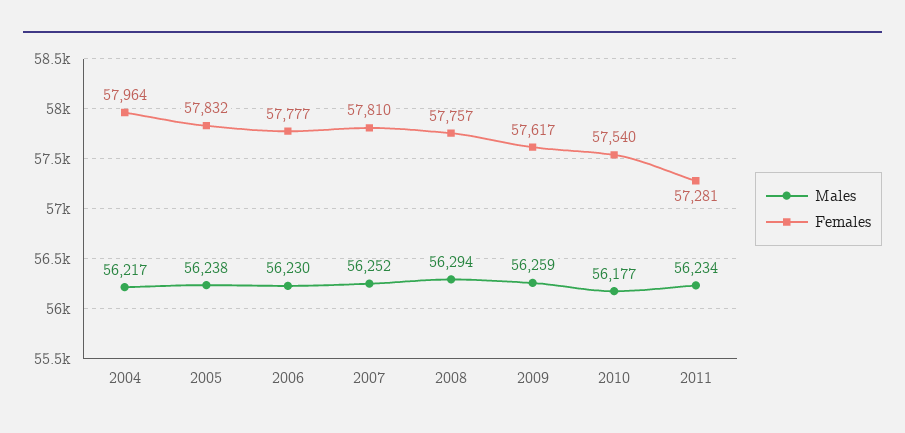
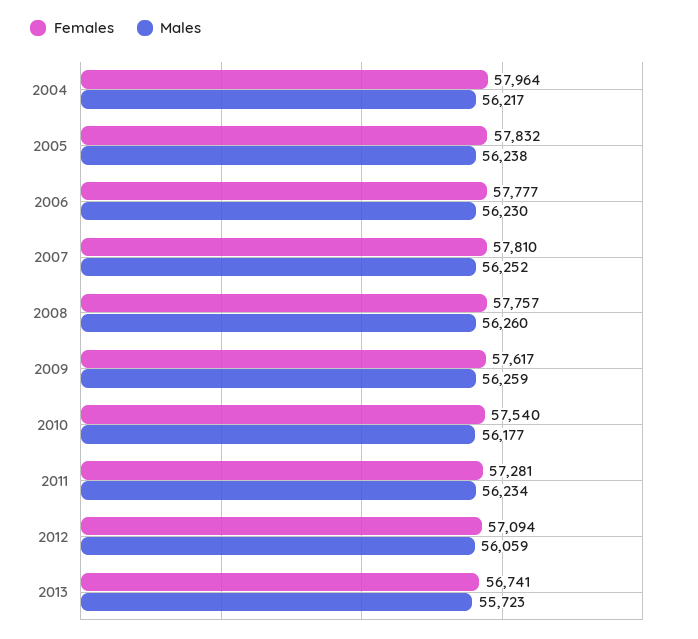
Males, 2008: 56294 -> 56260
Females, 2012: none -> 57094
Males, 2012: none -> 56059
Females, 2013: none -> 56741
Males, 2013: none -> 55723

